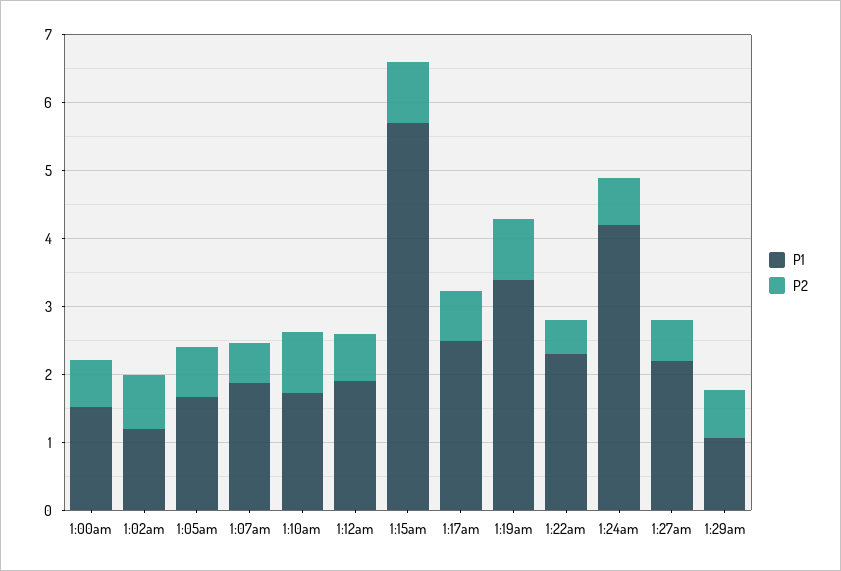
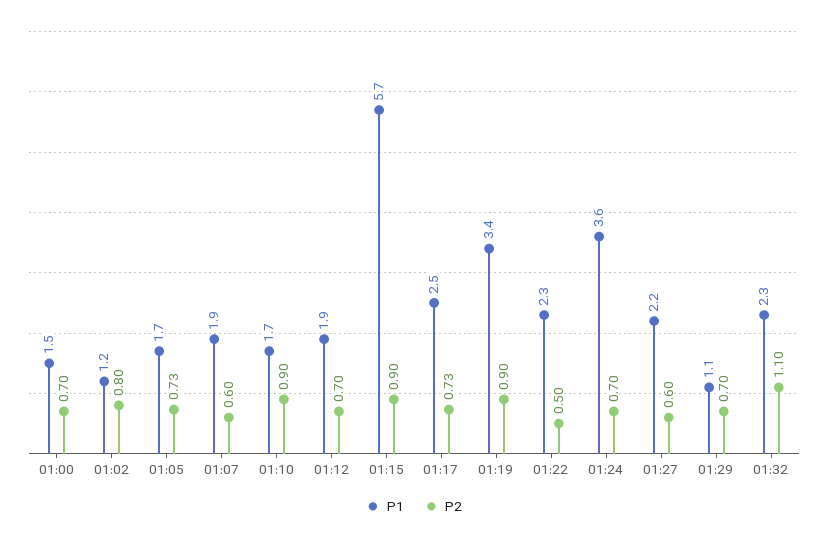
P1, 1:24am: 4.2 -> 3.6
P1, 01:32: none -> 2.3
P2, 01:32: none -> 1.1

